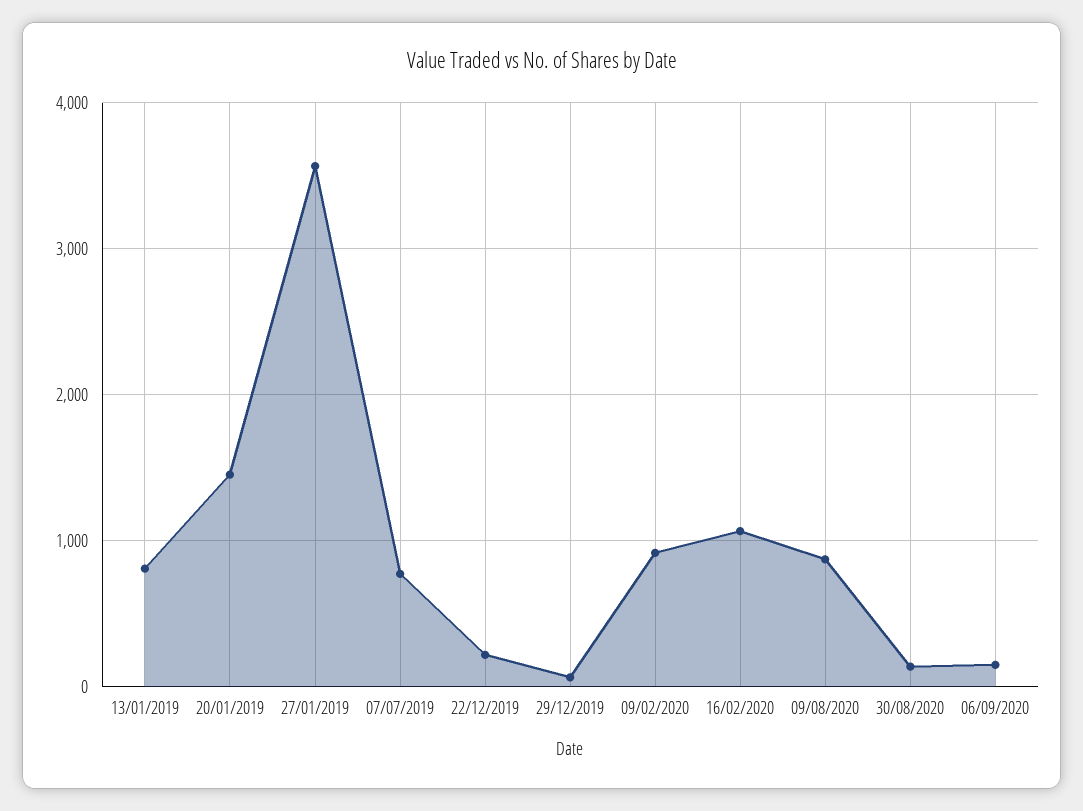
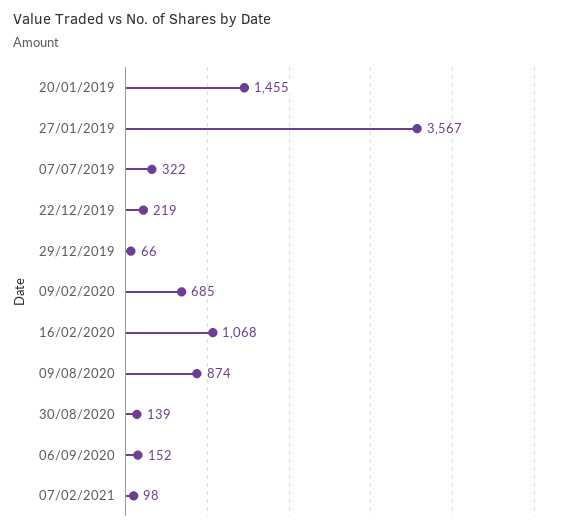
13/01/2019: 800 -> none
07/07/2019: 800 -> 322
09/02/2020: 900 -> 685
07/02/2021: none -> 98

